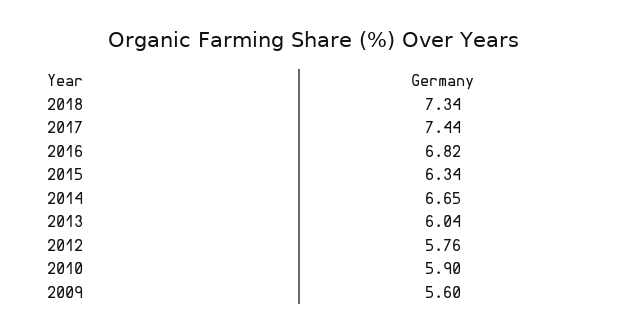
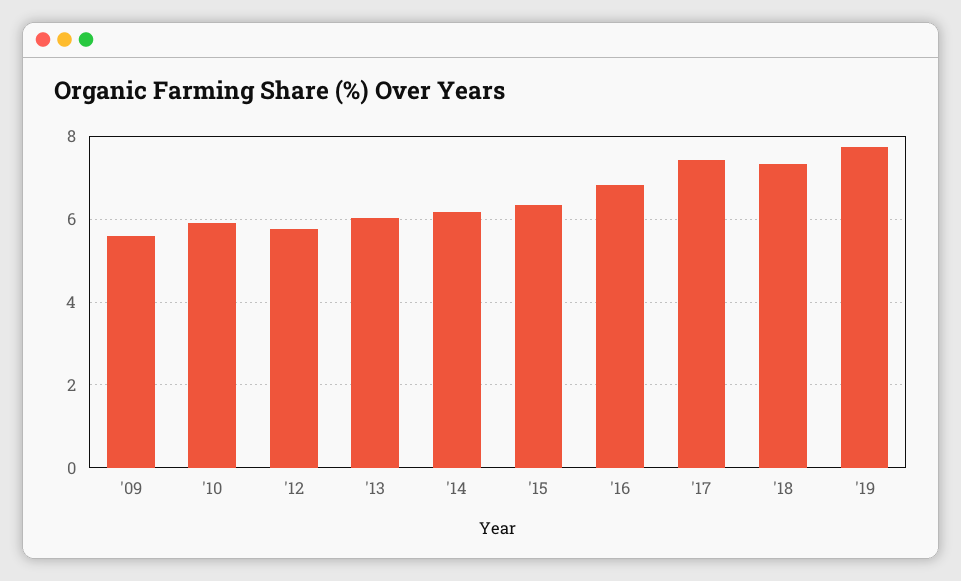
2014: 6.65 -> 6.2
'19: none -> 7.8

